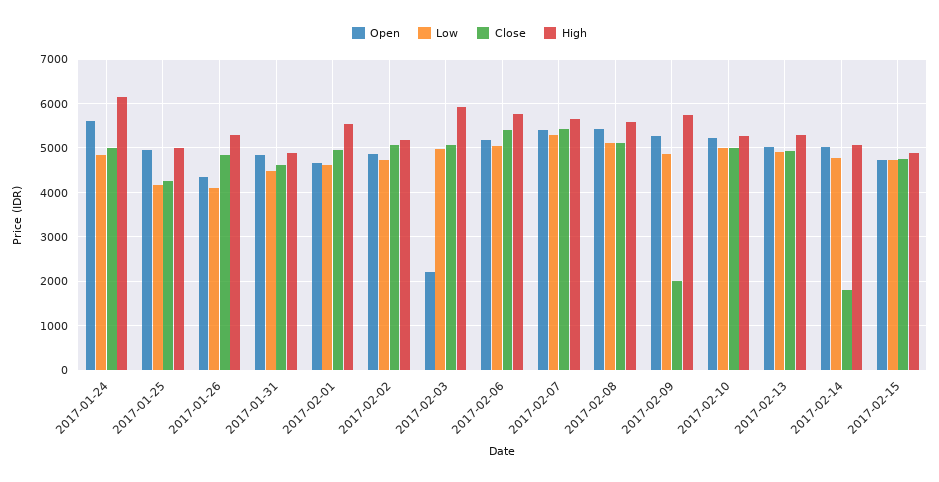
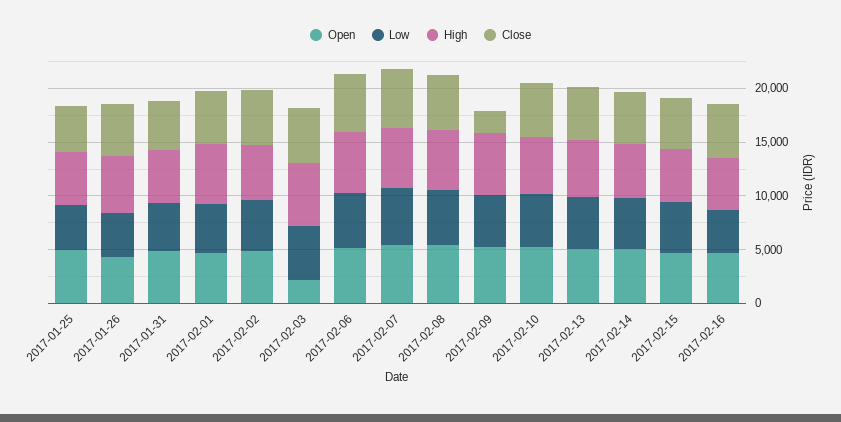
Open, 2017-01-24: 5600 -> none
Low, 2017-01-24: 4800 -> none
Close, 2017-01-24: 5000 -> none
High, 2017-01-24: 6200 -> none
Close, 2017-02-14: 1800 -> 5000
Open, 2017-02-16: none -> 5000
Low, 2017-02-16: none -> 4000
High, 2017-02-16: none -> 5000
Close, 2017-02-16: none -> 5000

